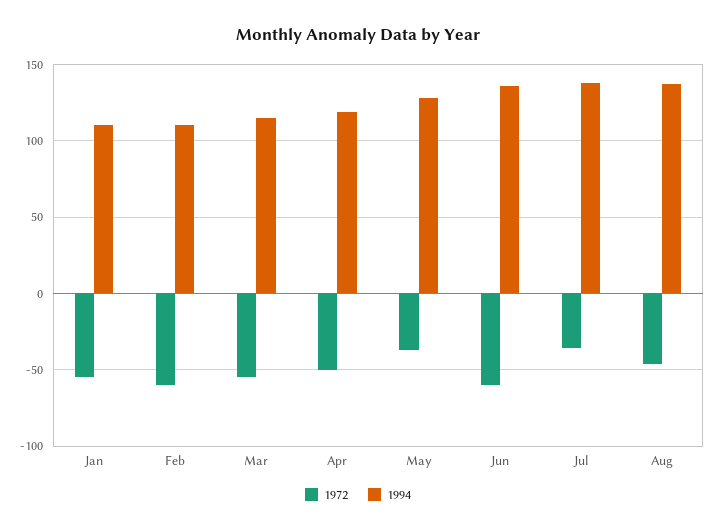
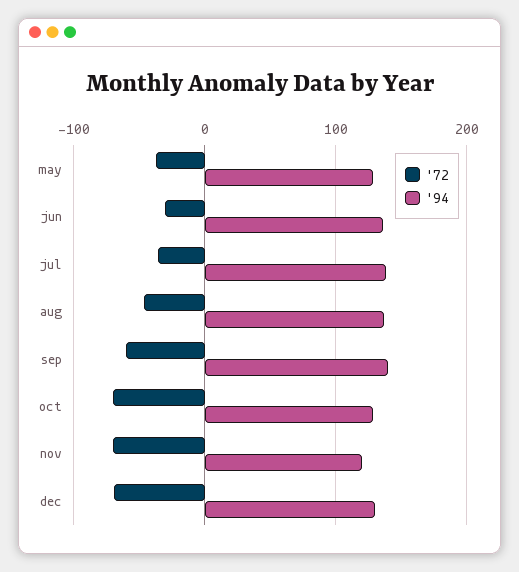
1972, Jan: -55 -> none
1994, Jan: 110 -> none
1972, Feb: -60 -> none
1994, Feb: 110 -> none
1972, Mar: -55 -> none
1994, Mar: 115 -> none
1972, Apr: -50 -> none
1994, Apr: 120 -> none
1972, Jun: -60 -> -30
1972, sep: none -> -60
1994, sep: none -> 140
1972, oct: none -> -70
1994, oct: none -> 130
1972, nov: none -> -70
1994, nov: none -> 120
1972, dec: none -> -70
1994, dec: none -> 130

